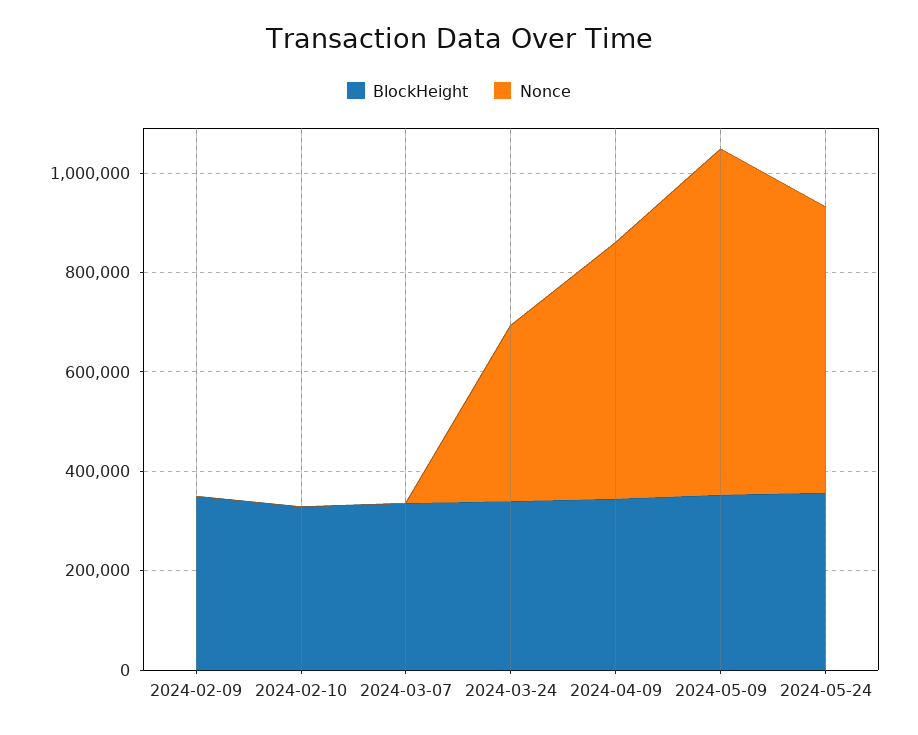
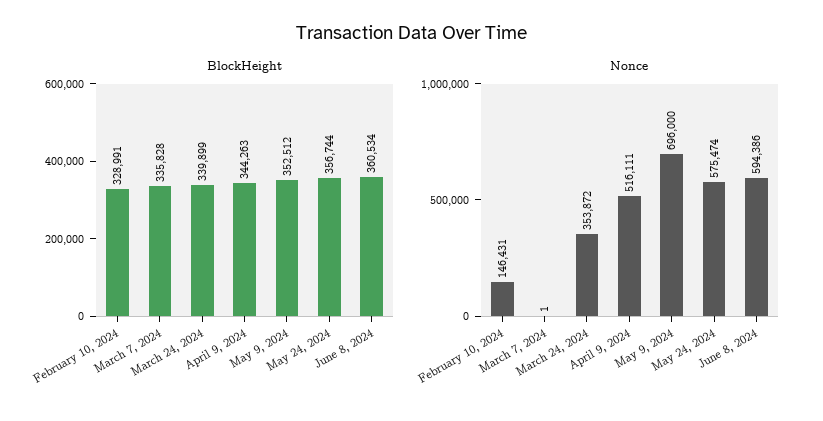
BlockHeight, 2024-02-09: 350000 -> none
Nonce, 2024-02-09: 0 -> none
Nonce, 2024-02-10: 0 -> 146431
BlockHeight, June 8, 2024: none -> 360534
Nonce, June 8, 2024: none -> 594386

